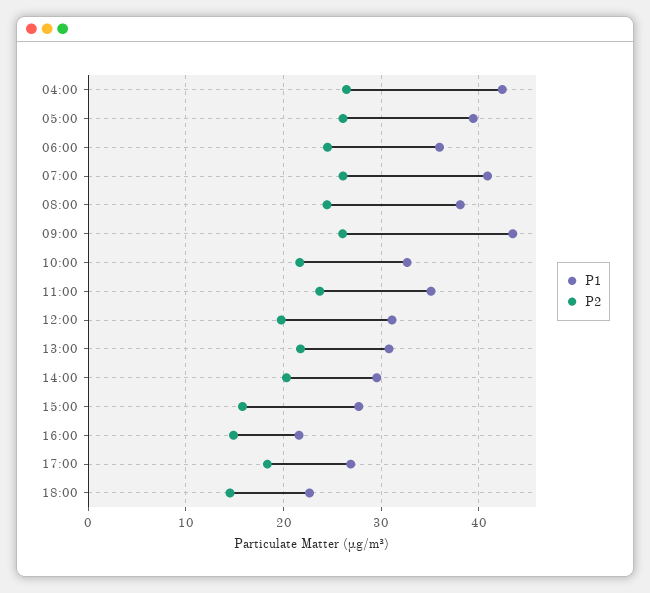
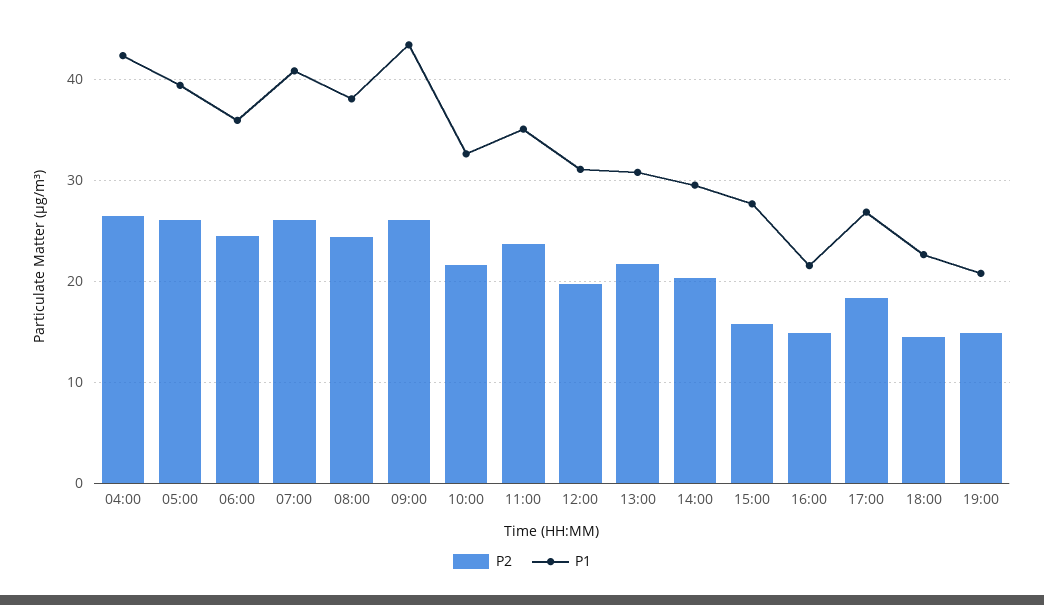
P2, 19:00: none -> 15
P1, 19:00: none -> 21

